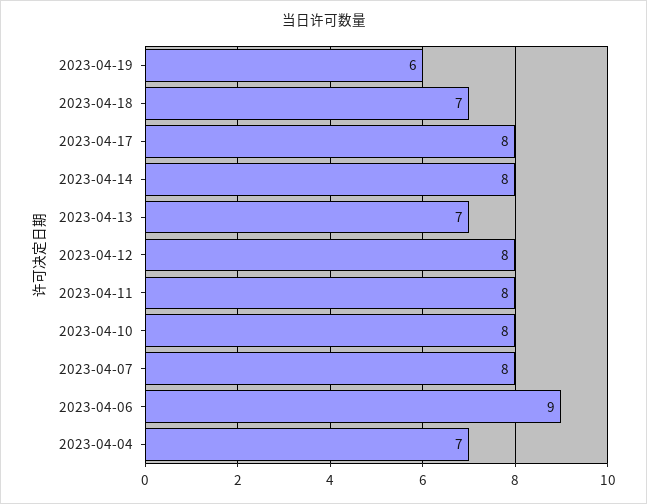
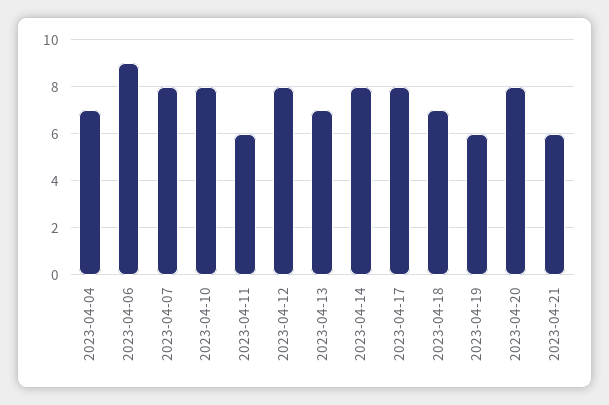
2023-04-11: 8 -> 6
2023-04-20: none -> 8
2023-04-21: none -> 6

